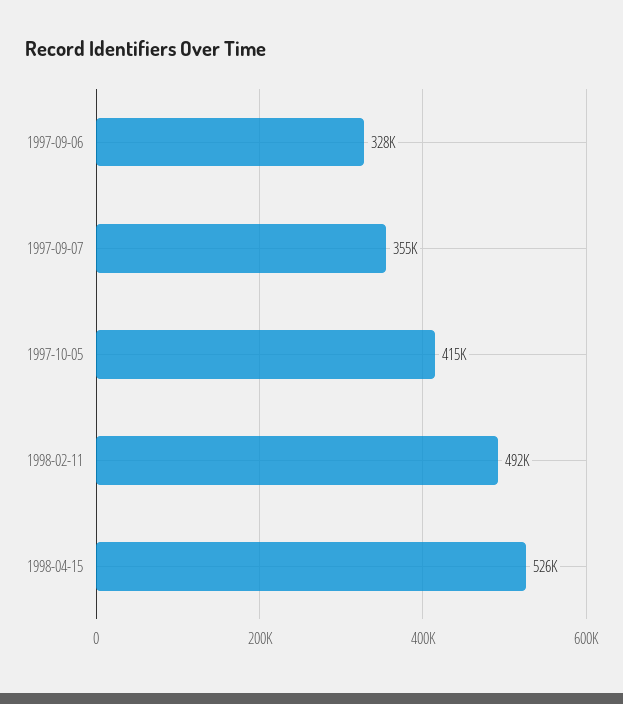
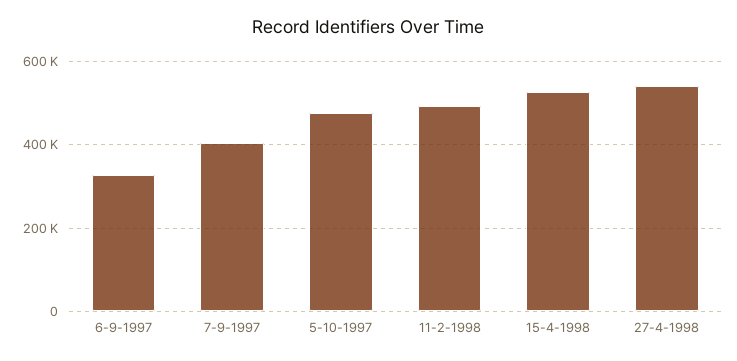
1997-09-07: 355000 -> 400000
1997-10-05: 415000 -> 480000
27-4-1998: none -> 540000

